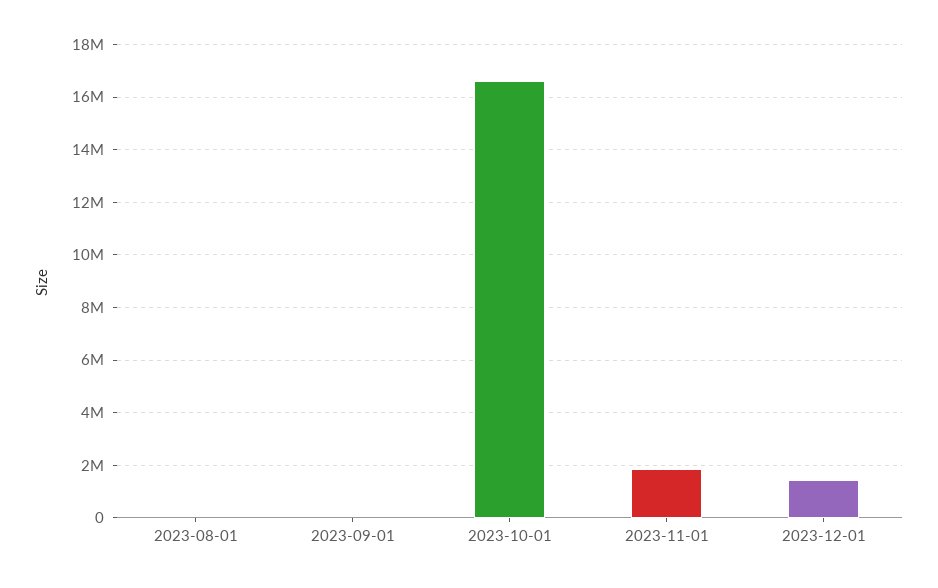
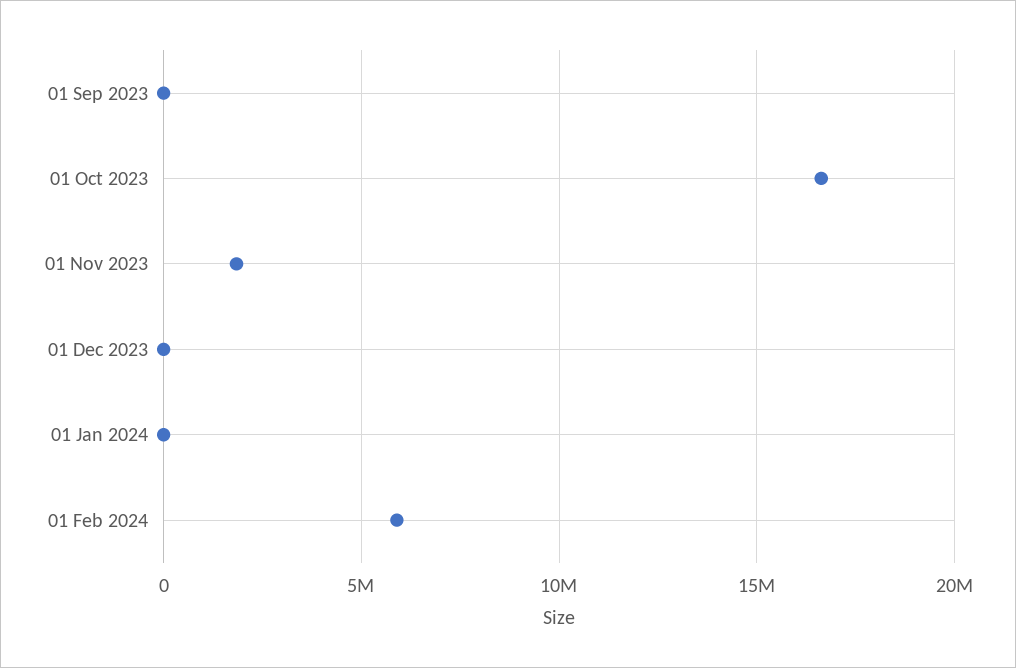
2023-08-01: 0 -> none
2023-12-01: 1500000 -> 0
01 Jan 2024: none -> 0
01 Feb 2024: none -> 6000000

